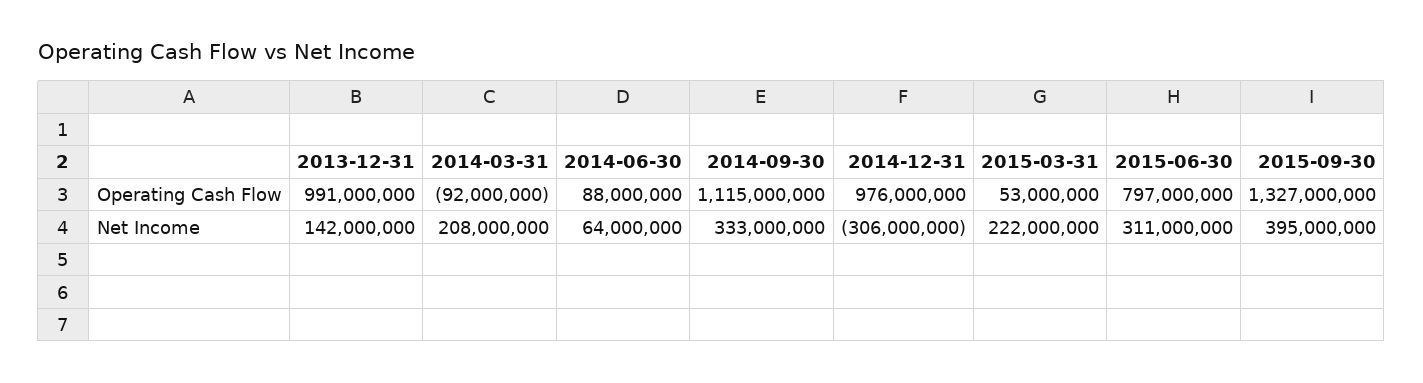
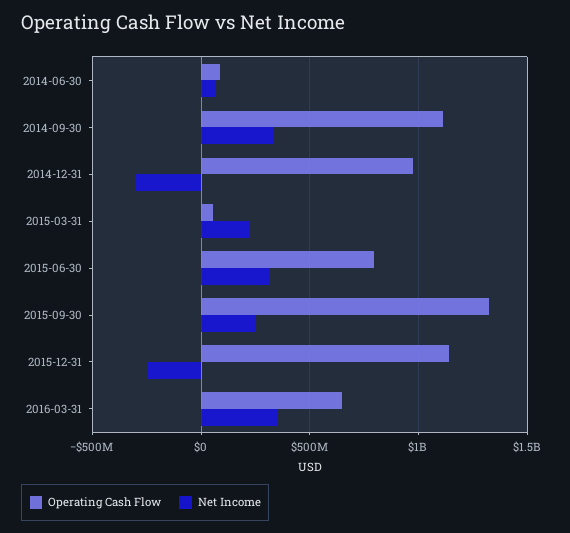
Operating Cash Flow, 2013-12-31: 991000000 -> none
Operating Cash Flow, 2014-03-31: -92000000 -> none
Net Income, 2013-12-31: 142000000 -> none
Net Income, 2014-03-31: 208000000 -> none
Net Income, 2015-09-30: 395000000 -> 250000000
Operating Cash Flow, 2015-12-31: none -> 1150000000
Net Income, 2015-12-31: none -> -250000000
Operating Cash Flow, 2016-03-31: none -> 650000000
Net Income, 2016-03-31: none -> 350000000

